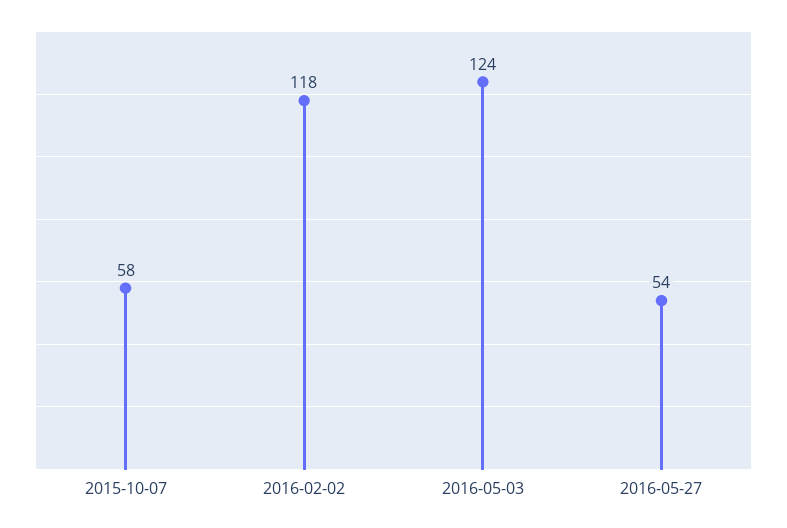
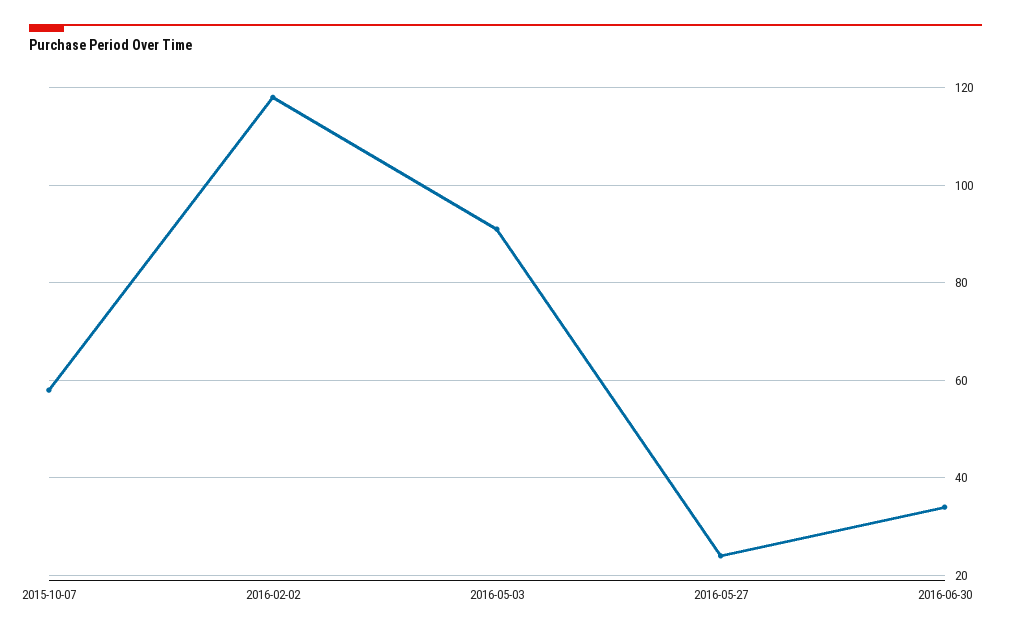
2016-05-03: 124 -> 90
2016-05-27: 54 -> 25
2016-06-30: none -> 35

